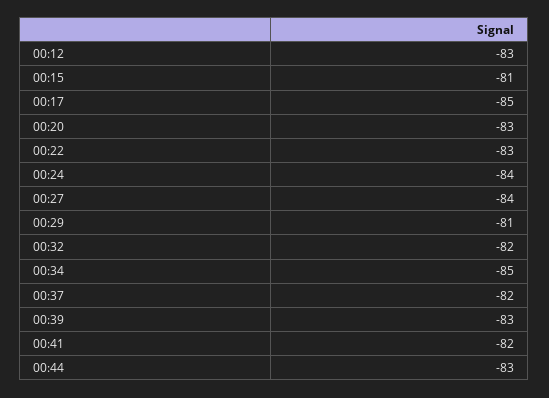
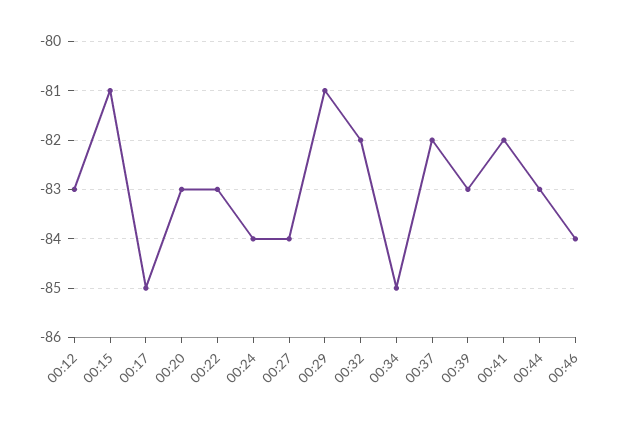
00:46: none -> -84

